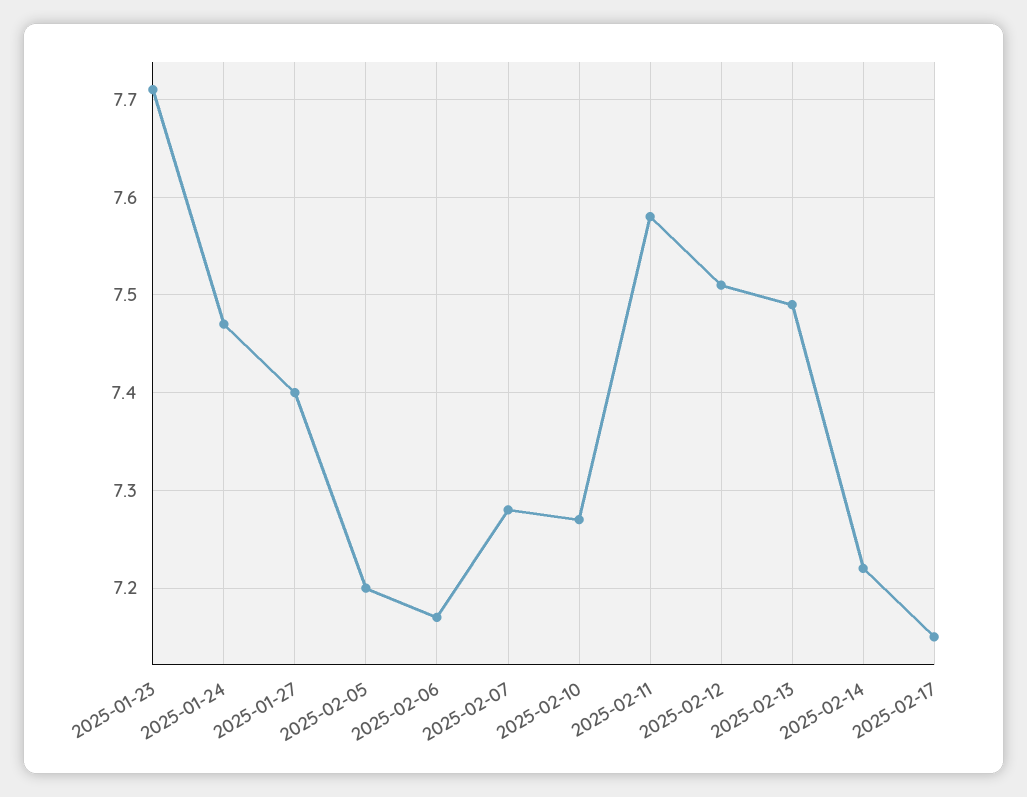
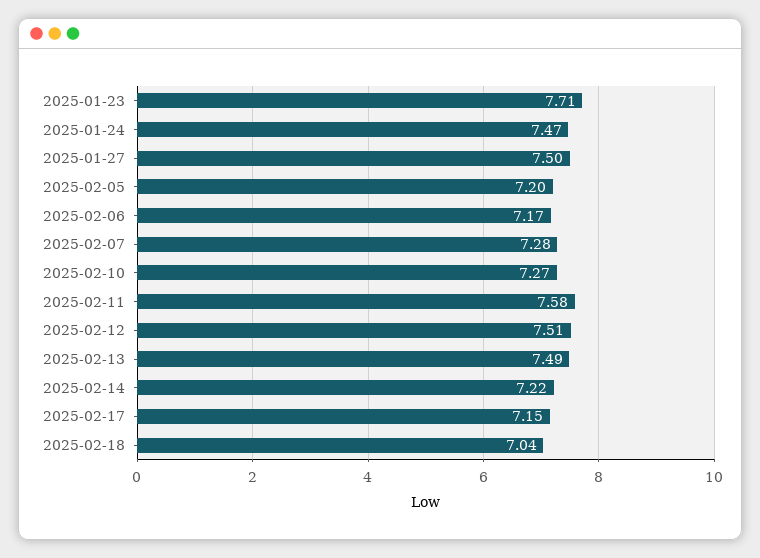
2025-01-27: 7.4 -> 7.5
2025-02-18: none -> 7.04

